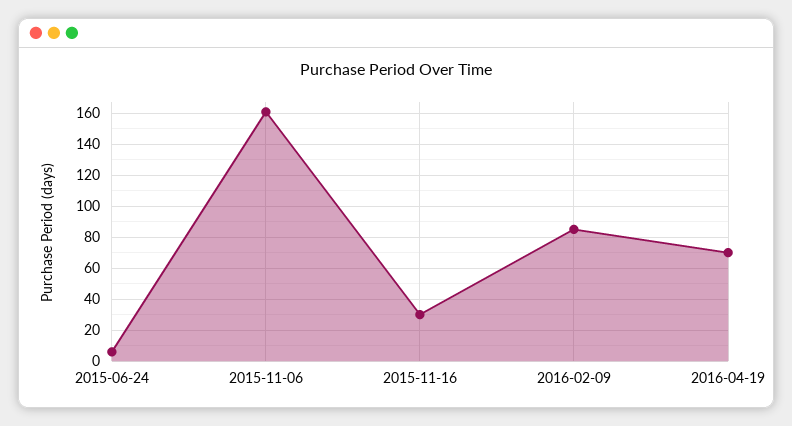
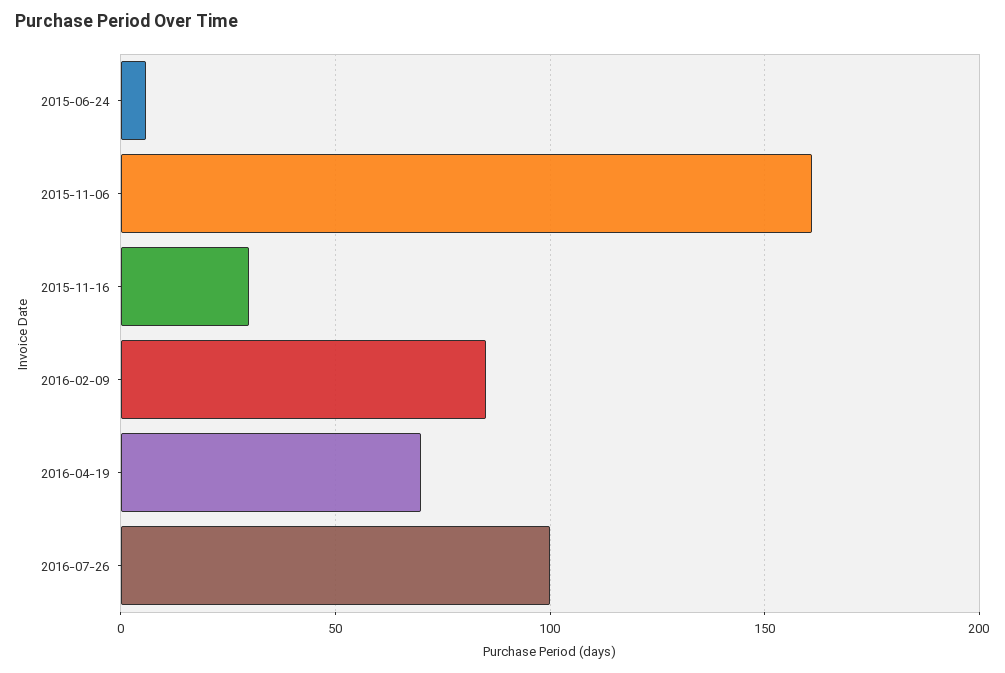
2016-07-26: none -> 100

